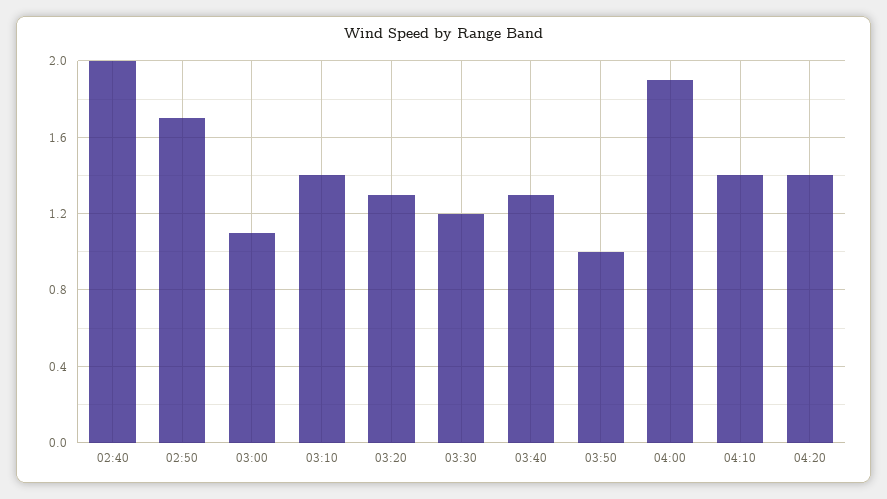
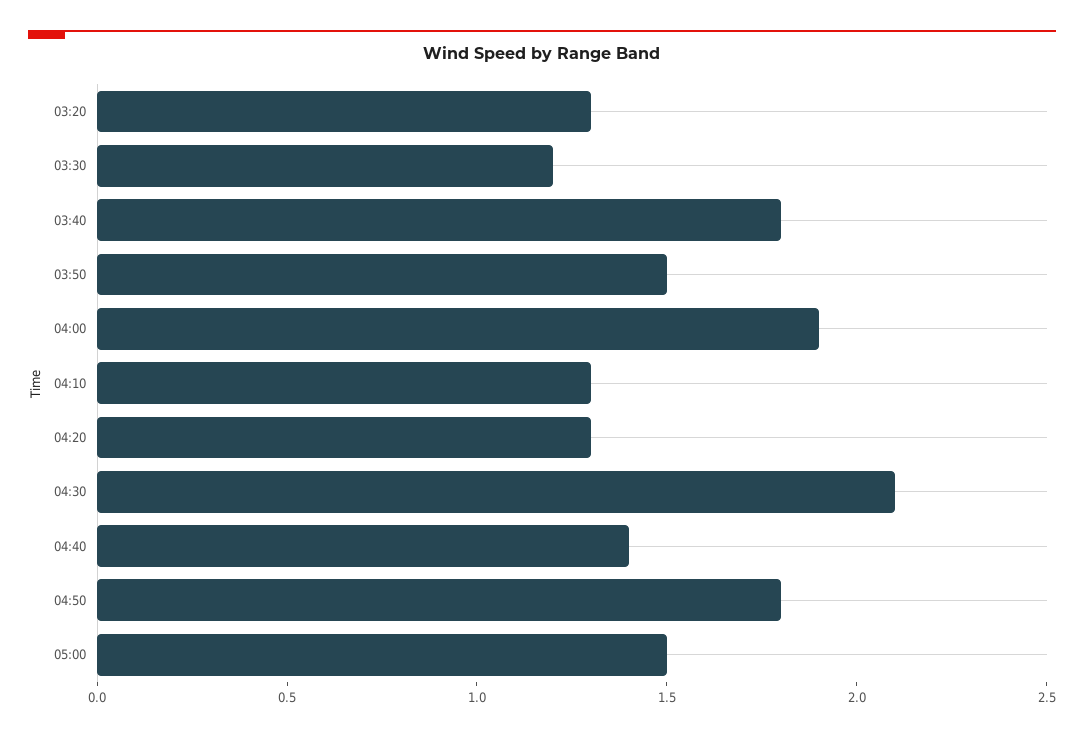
02:40: 2 -> none
02:50: 1.7 -> none
03:00: 1.1 -> none
03:10: 1.4 -> none
03:40: 1.3 -> 1.8
03:50: 1 -> 1.5
04:10: 1.4 -> 1.3
04:20: 1.4 -> 1.3
04:30: none -> 2.1
04:40: none -> 1.4
04:50: none -> 1.8
05:00: none -> 1.5

